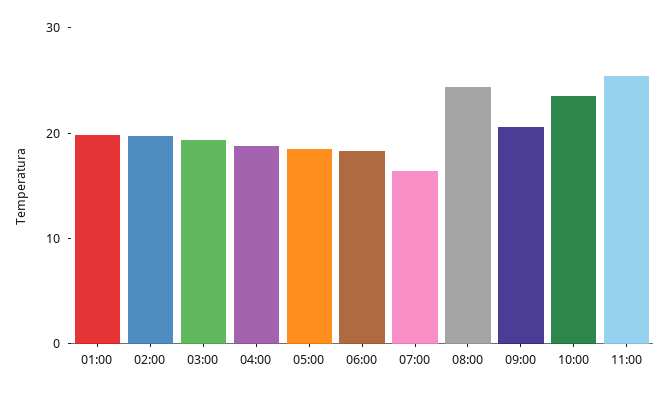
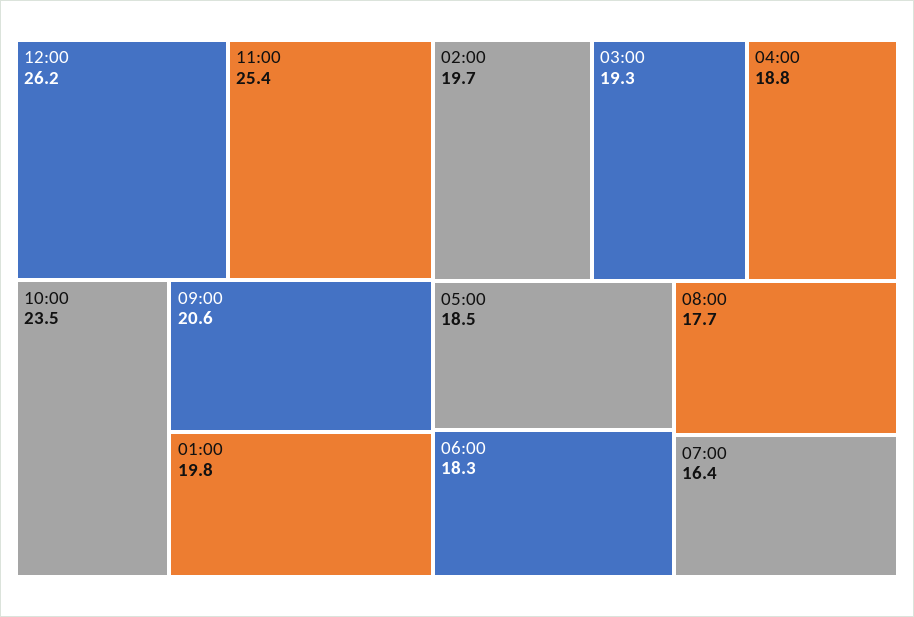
08:00: 24 -> 17.7
12:00: none -> 26.2

